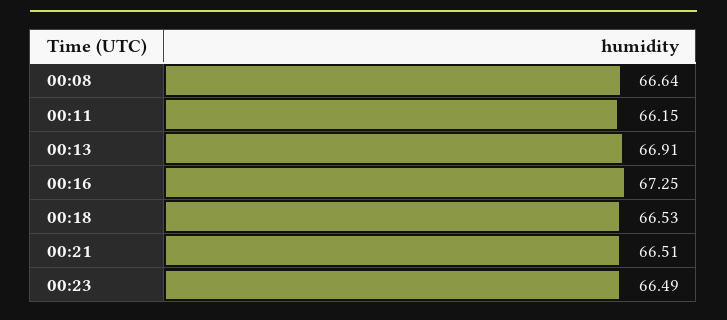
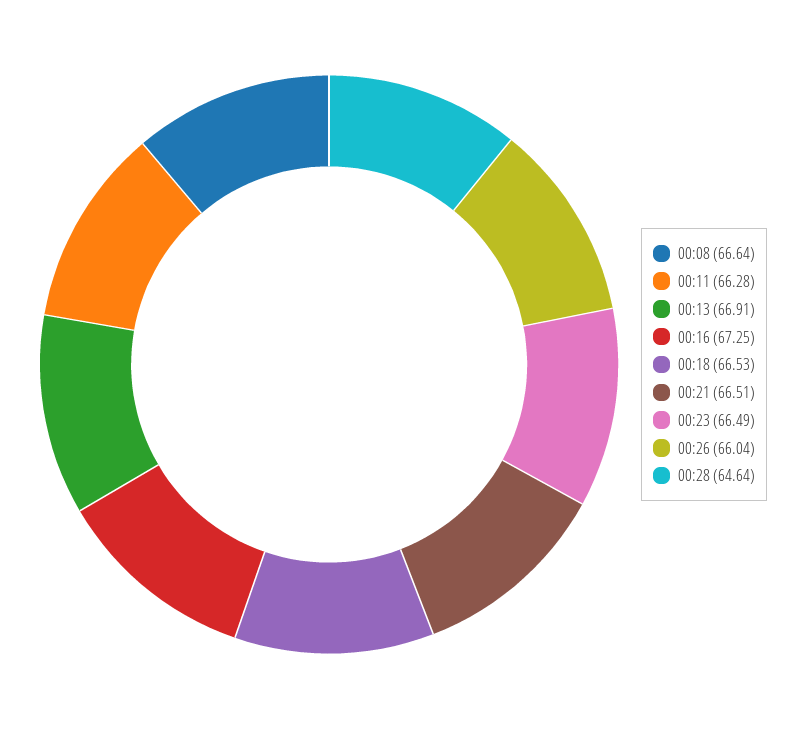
00:11: 66.15 -> 66.28
00:26: none -> 66.04
00:28: none -> 64.64

